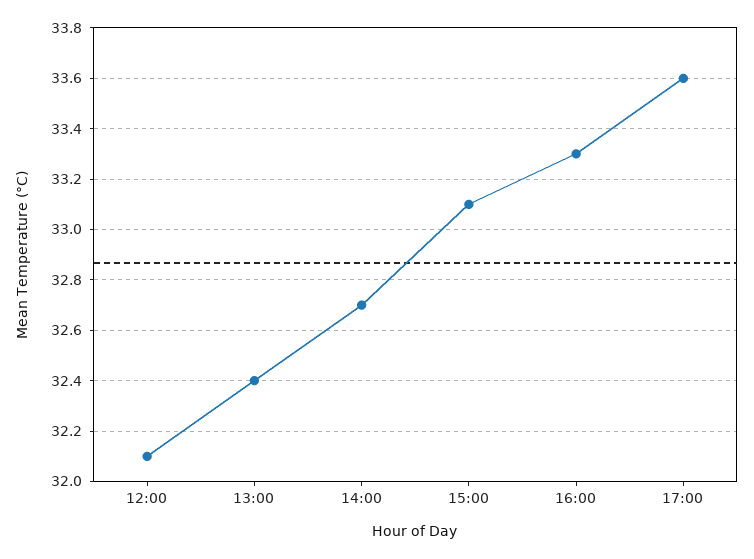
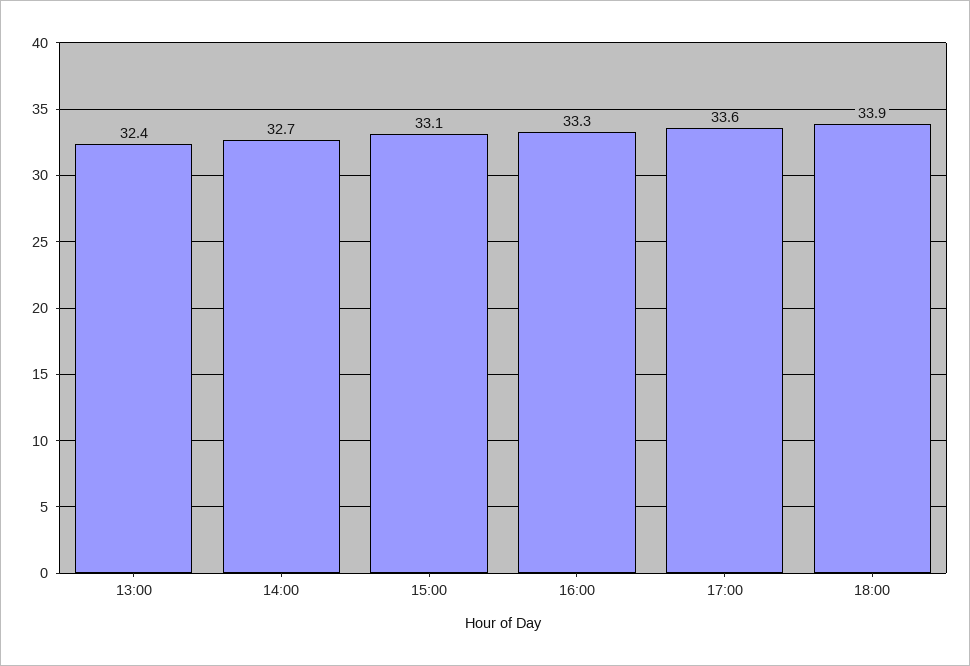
12:00: 32.1 -> none
18:00: none -> 33.9

